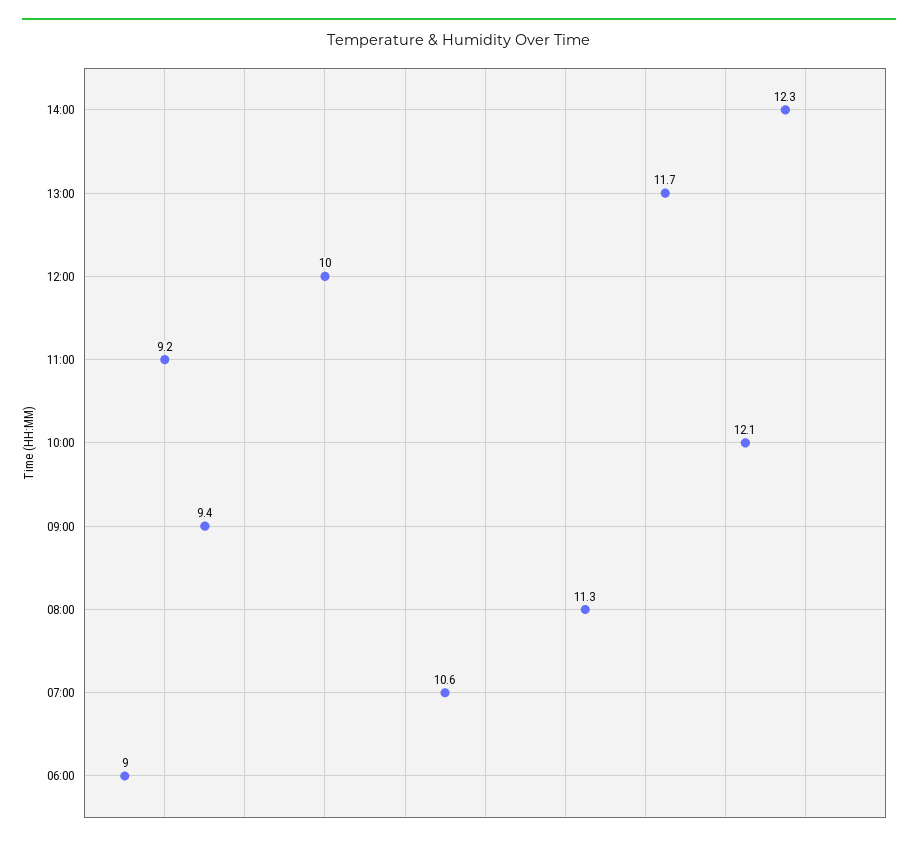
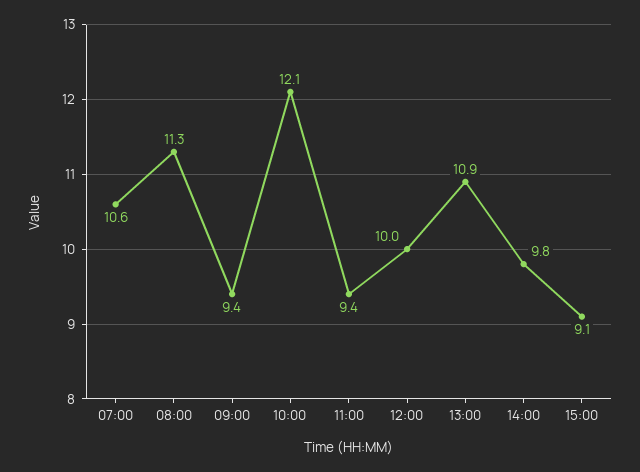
14:00: 12.3 -> 9.8
13:00: 11.7 -> 10.9
11:00: 9.2 -> 9.4
06:00: 9 -> none
15:00: none -> 9.1

